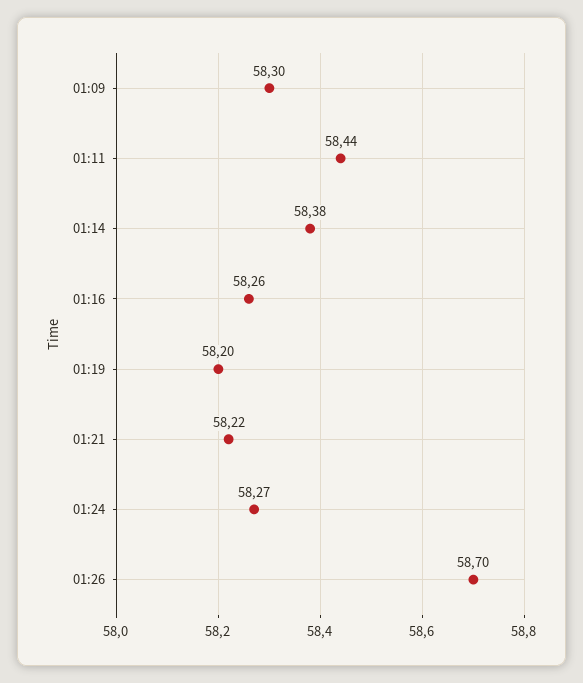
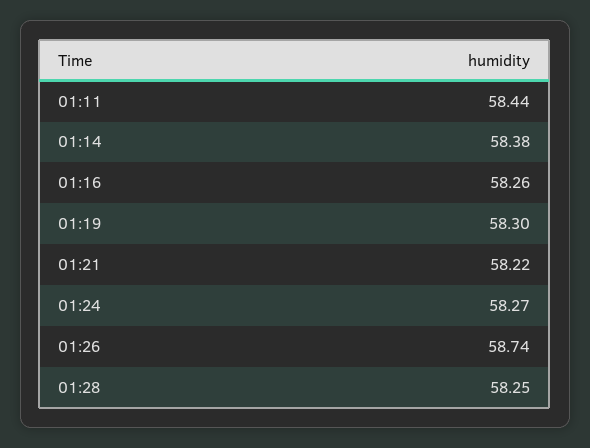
01:09: 58.3 -> none
01:19: 58.2 -> 58.3
01:26: 58.7 -> 58.74
01:28: none -> 58.25

